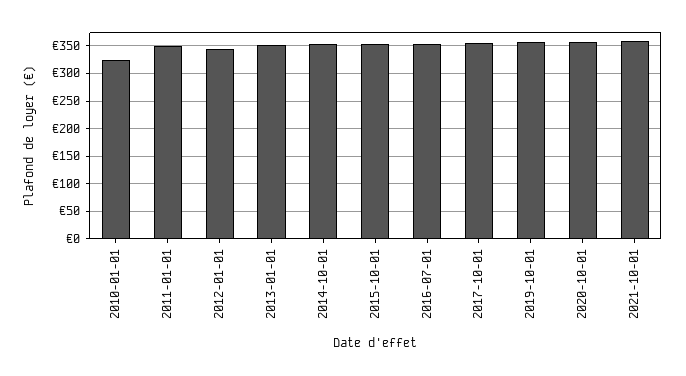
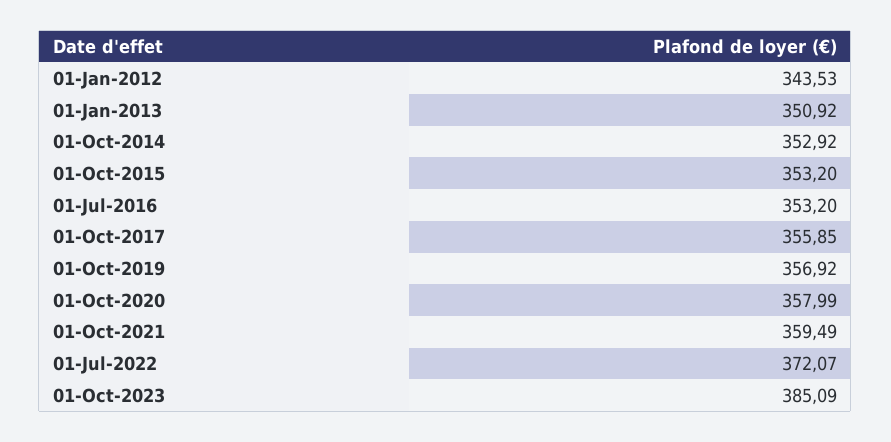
2010-01-01: 325 -> none
2011-01-01: 350 -> none
01-Jul-2022: none -> 372.07
01-Oct-2023: none -> 385.09

